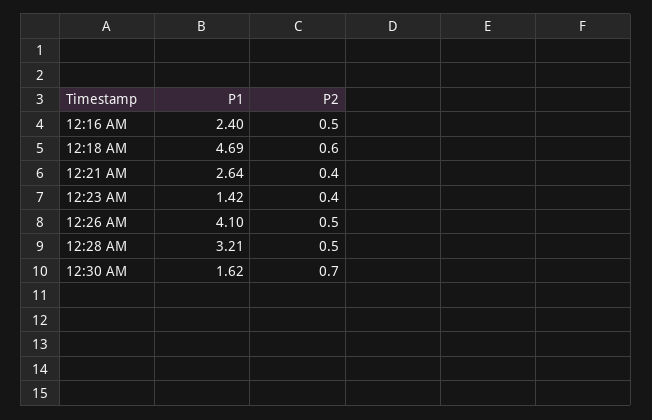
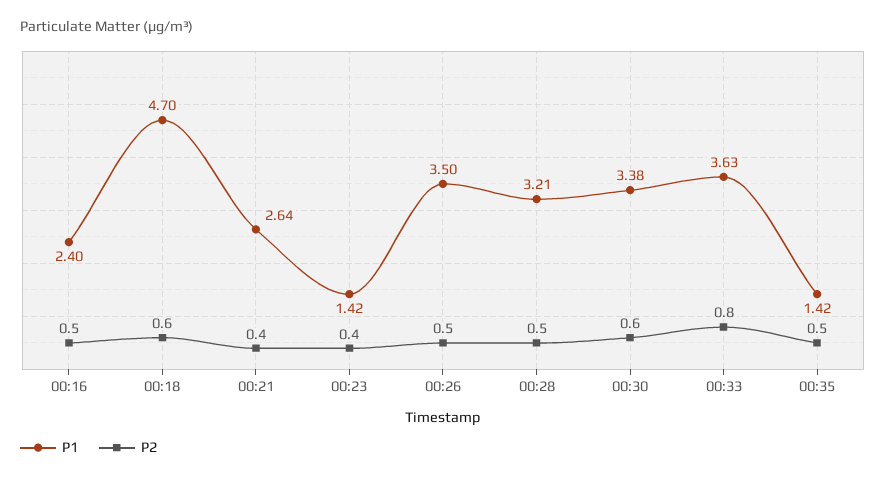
P1, 12:18 AM: 4.69 -> 4.7
P1, 12:26 AM: 4.1 -> 3.5
P1, 12:30 AM: 1.62 -> 3.38
P2, 12:30 AM: 0.7 -> 0.6
P1, 00:33: none -> 3.63
P2, 00:33: none -> 0.8
P1, 00:35: none -> 1.42
P2, 00:35: none -> 0.5

